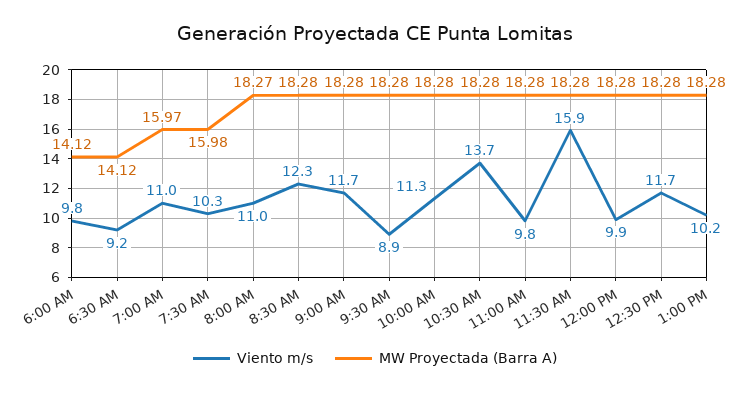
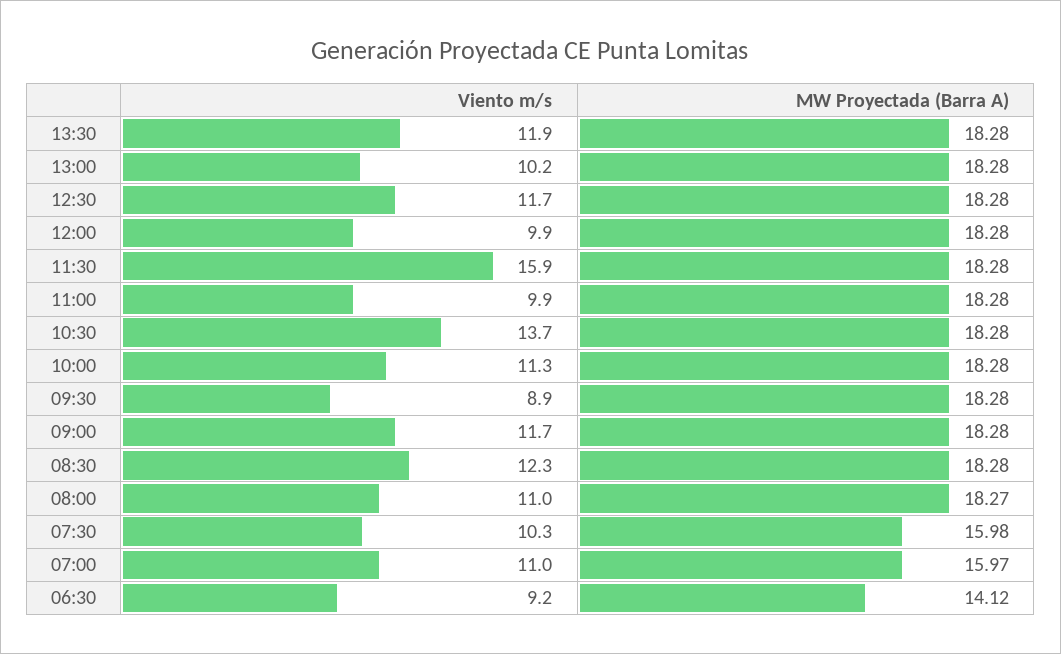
Viento m/s, 6:00 AM: 9.8 -> none
MW Proyectada (Barra A), 6:00 AM: 14.12 -> none
Viento m/s, 11:00 AM: 9.8 -> 9.9
Viento m/s, 13:30: none -> 11.9
MW Proyectada (Barra A), 13:30: none -> 18.28

